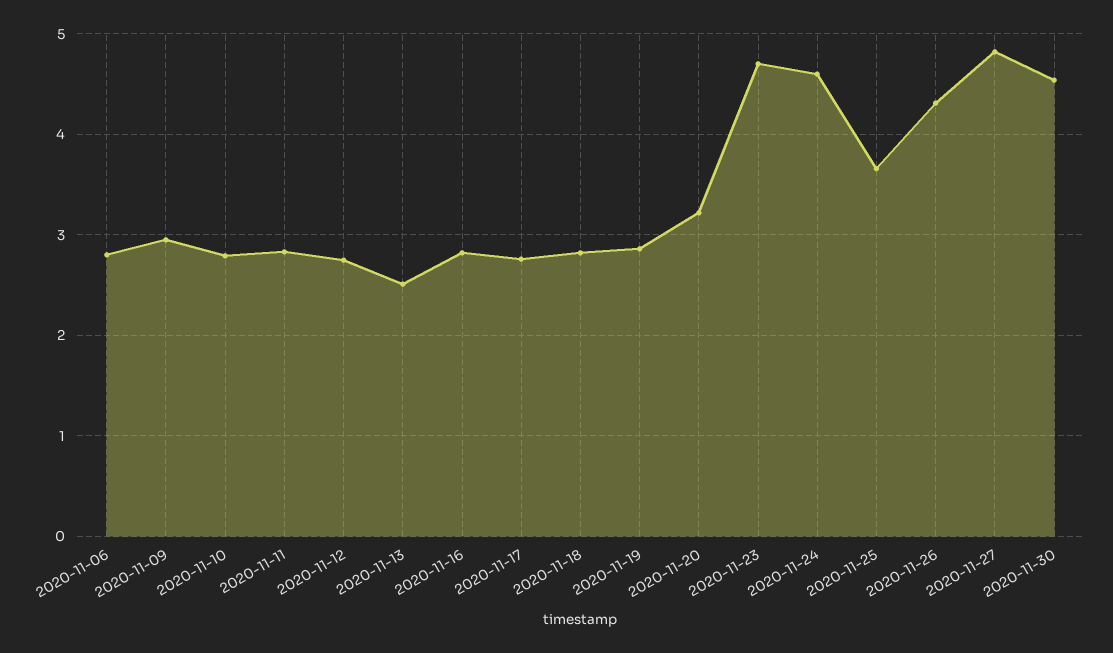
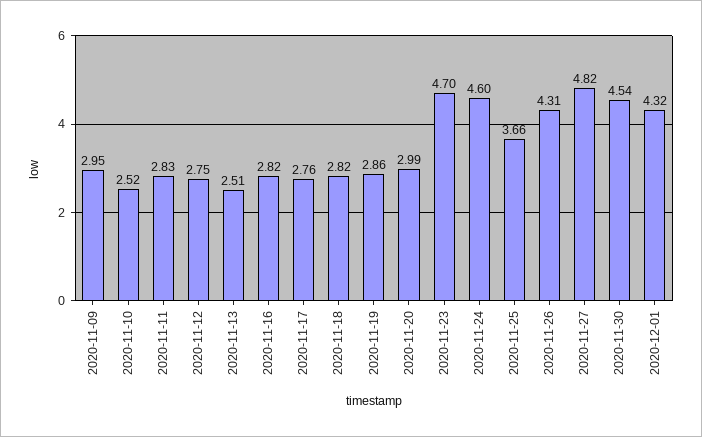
2020-11-06: 2.8 -> none
2020-11-10: 2.8 -> 2.52
2020-11-20: 3.2 -> 2.99
2020-12-01: none -> 4.32

